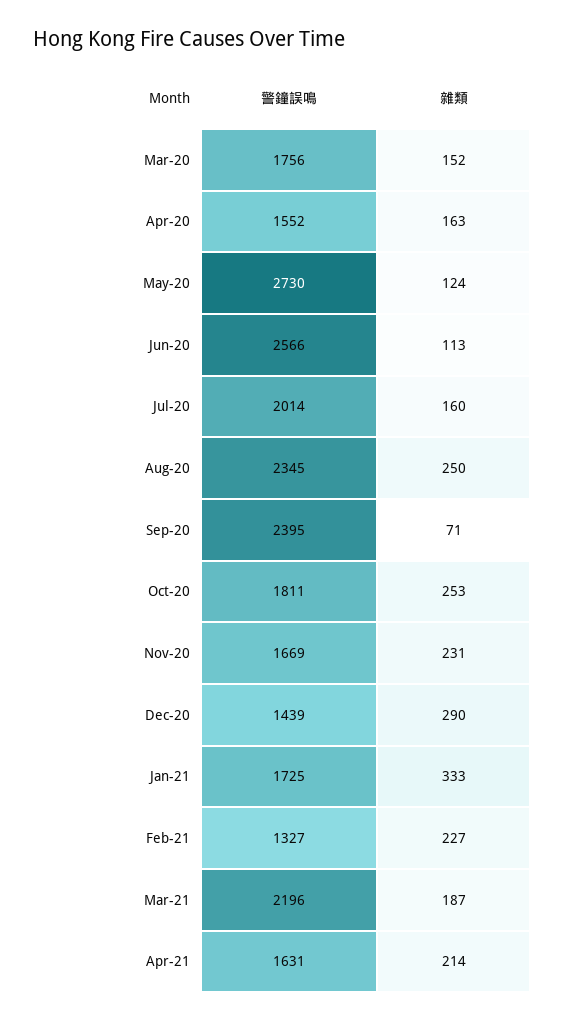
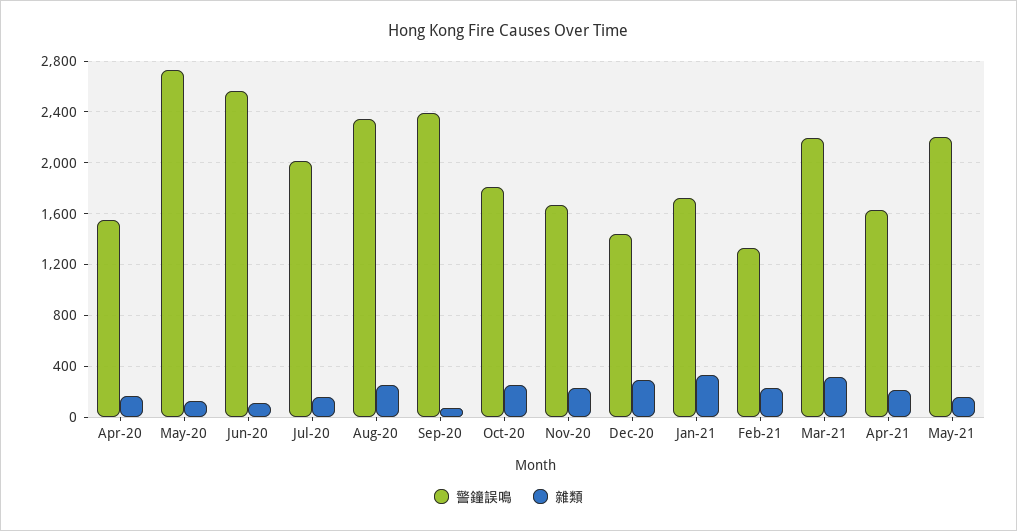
警鐘誤鳴, Mar-20: 1756 -> none
雜類, Mar-20: 152 -> none
雜類, Mar-21: 187 -> 300
警鐘誤鳴, May-21: none -> 2200
雜類, May-21: none -> 150

